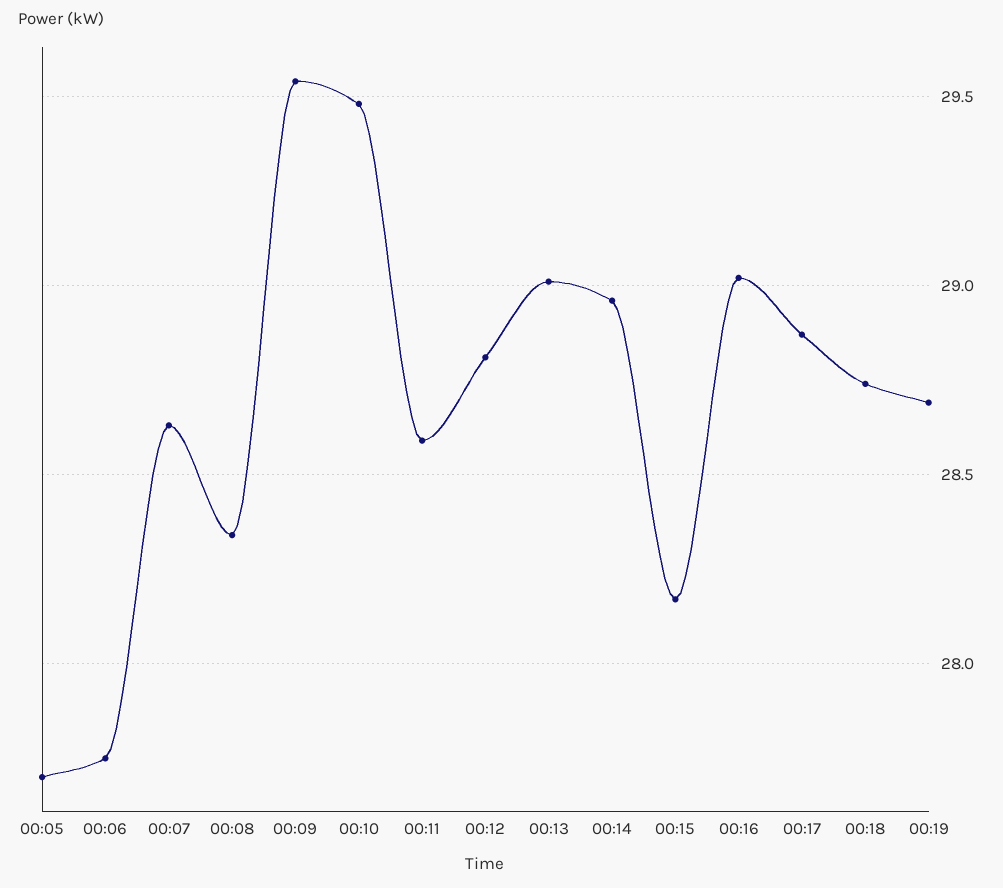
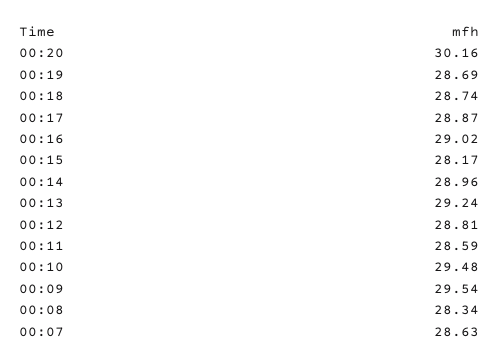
00:05: 27.7 -> none
00:06: 27.75 -> none
00:13: 29 -> 29.24
00:20: none -> 30.16

